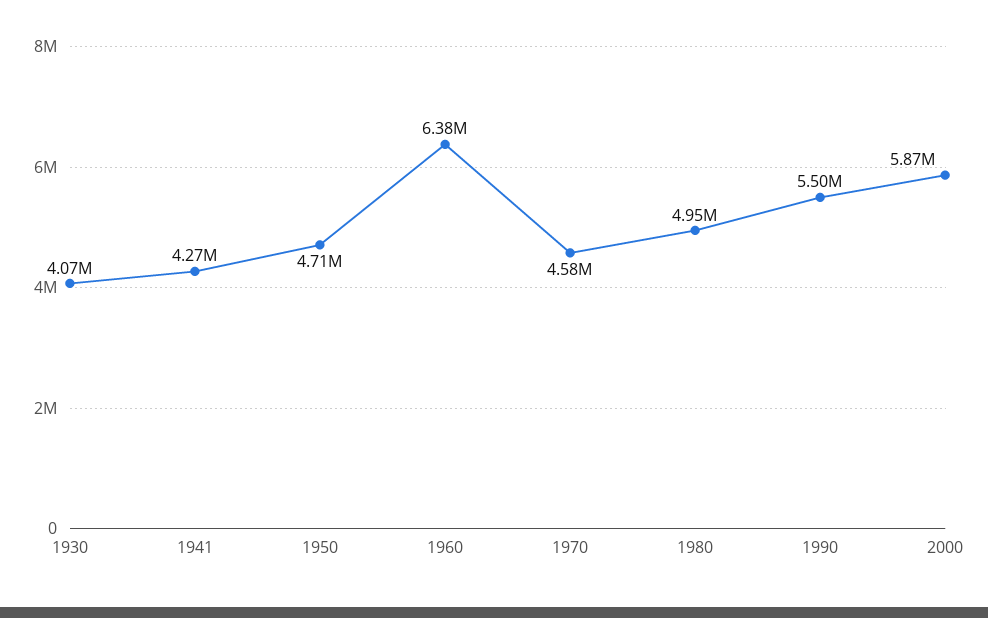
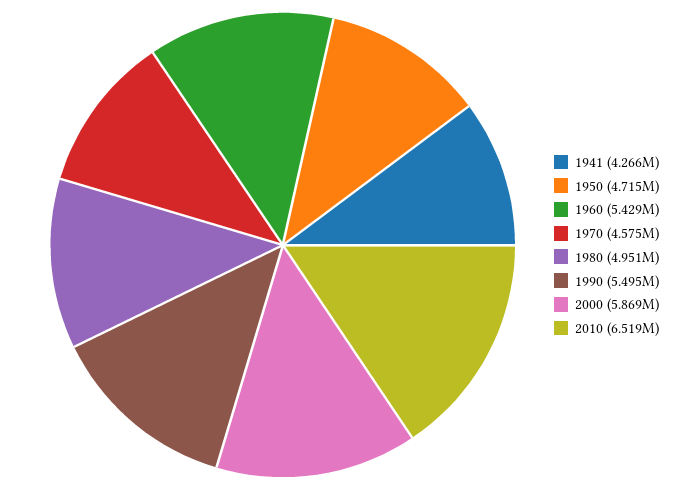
1930: 4070000 -> none
1960: 6380000 -> 5429000
2010: none -> 6519000

